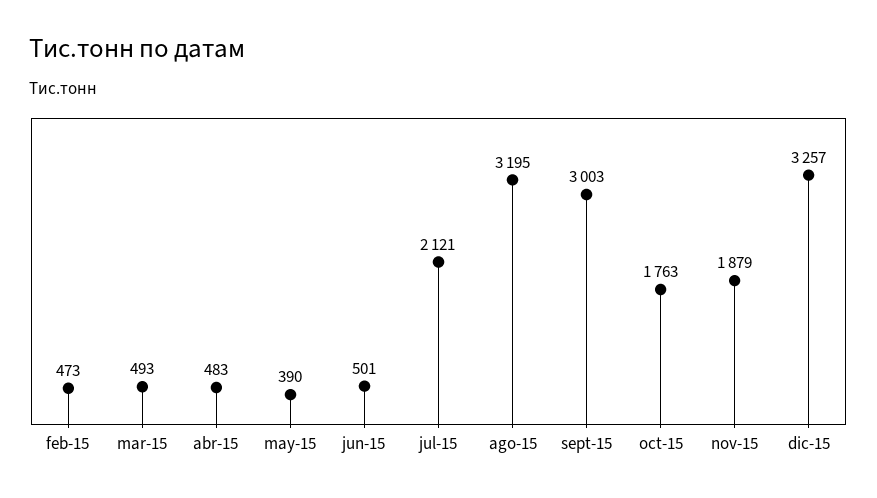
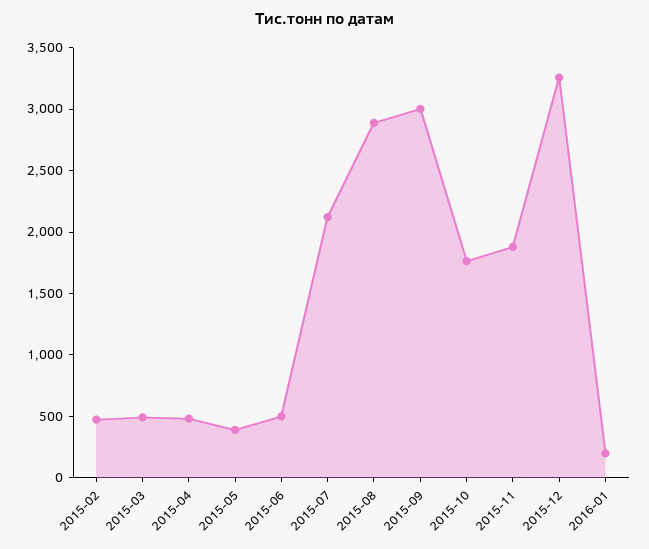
ago-15: 3195 -> 2900
2016-01: none -> 200

